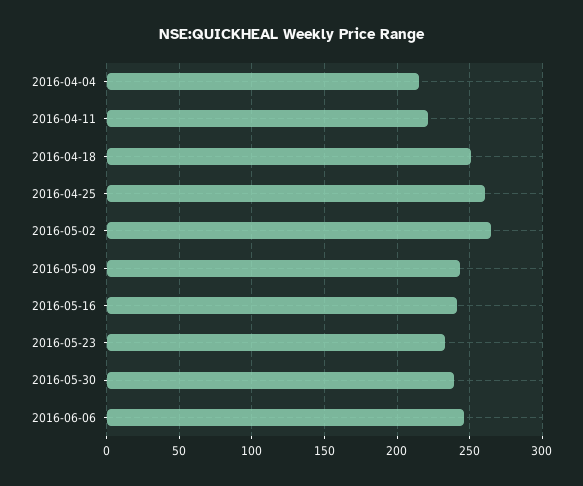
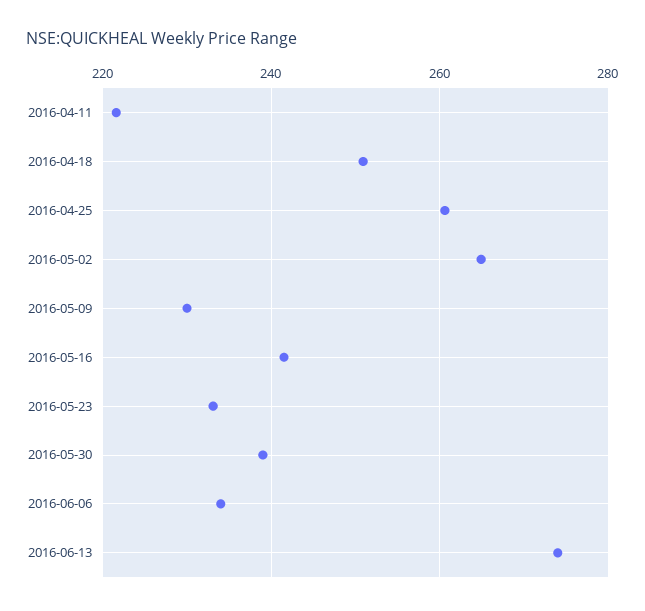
2016-04-04: 215 -> none
2016-05-09: 245 -> 230
2016-06-06: 245 -> 234
2016-06-13: none -> 274

